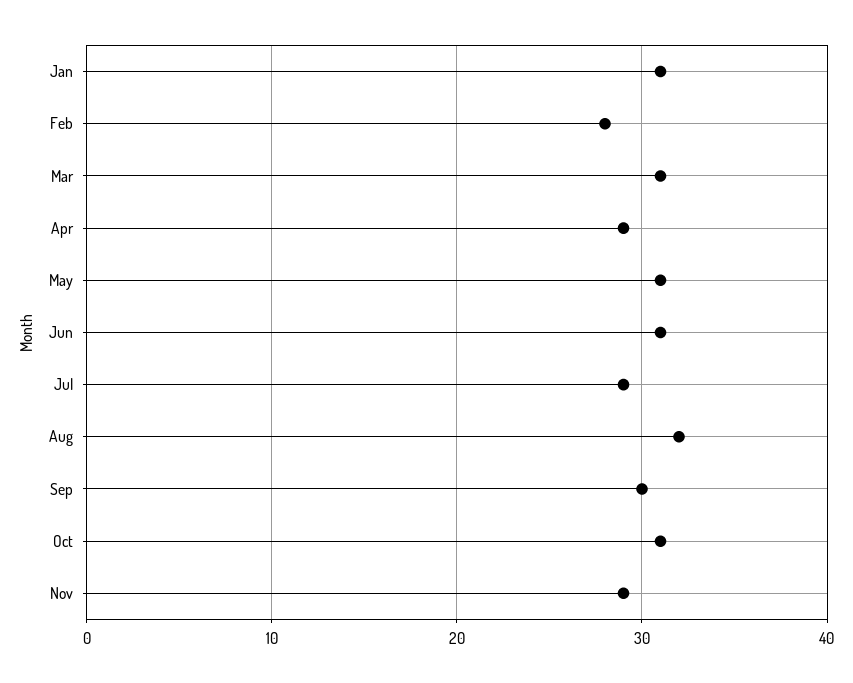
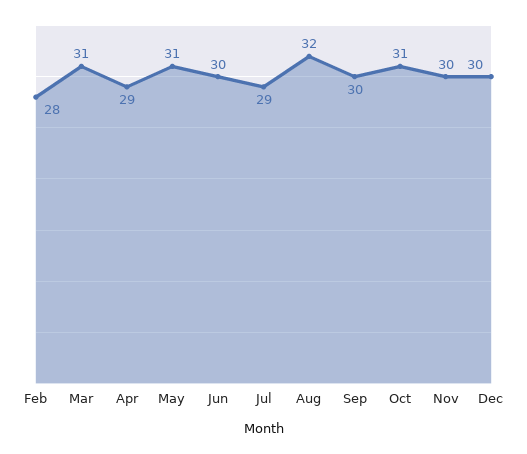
Jan: 31 -> none
Jun: 31 -> 30
Nov: 29 -> 30
Dec: none -> 30

